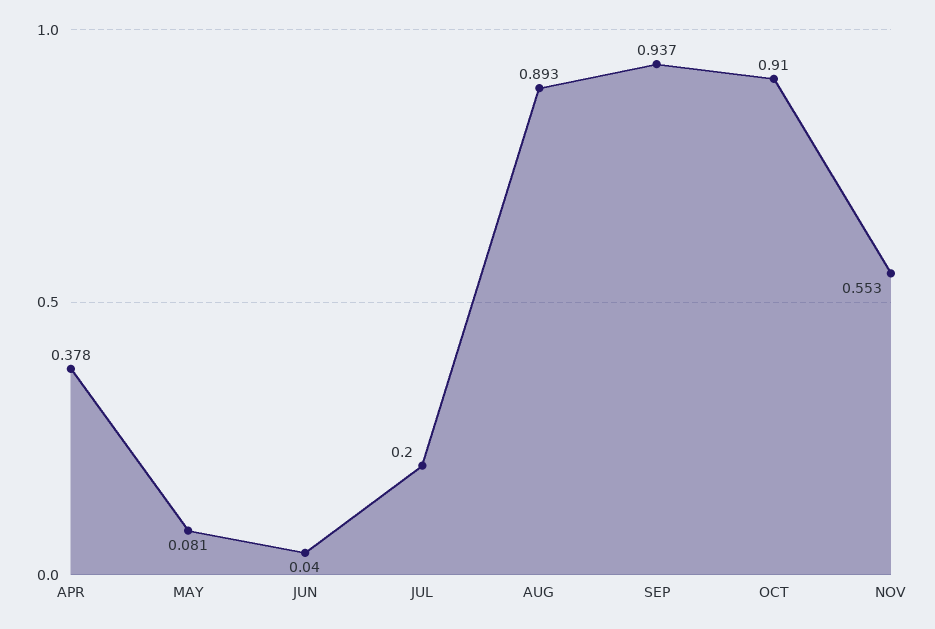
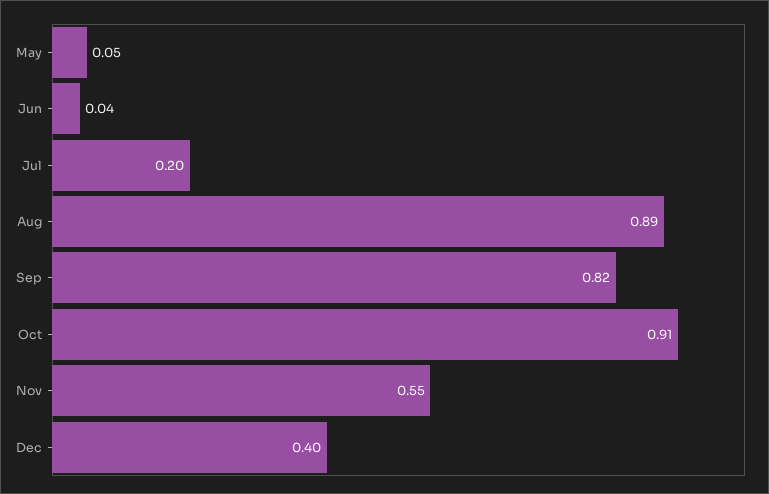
APR: 0.378 -> none
MAY: 0.081 -> 0.05
SEP: 0.937 -> 0.82
Dec: none -> 0.4

